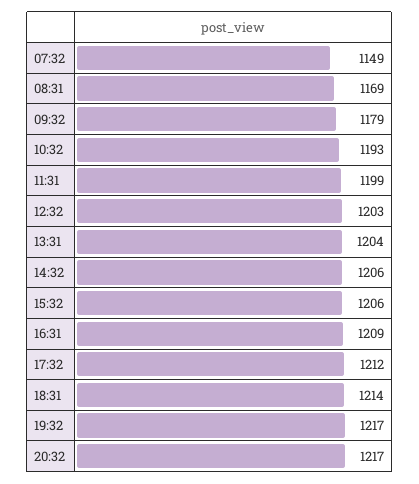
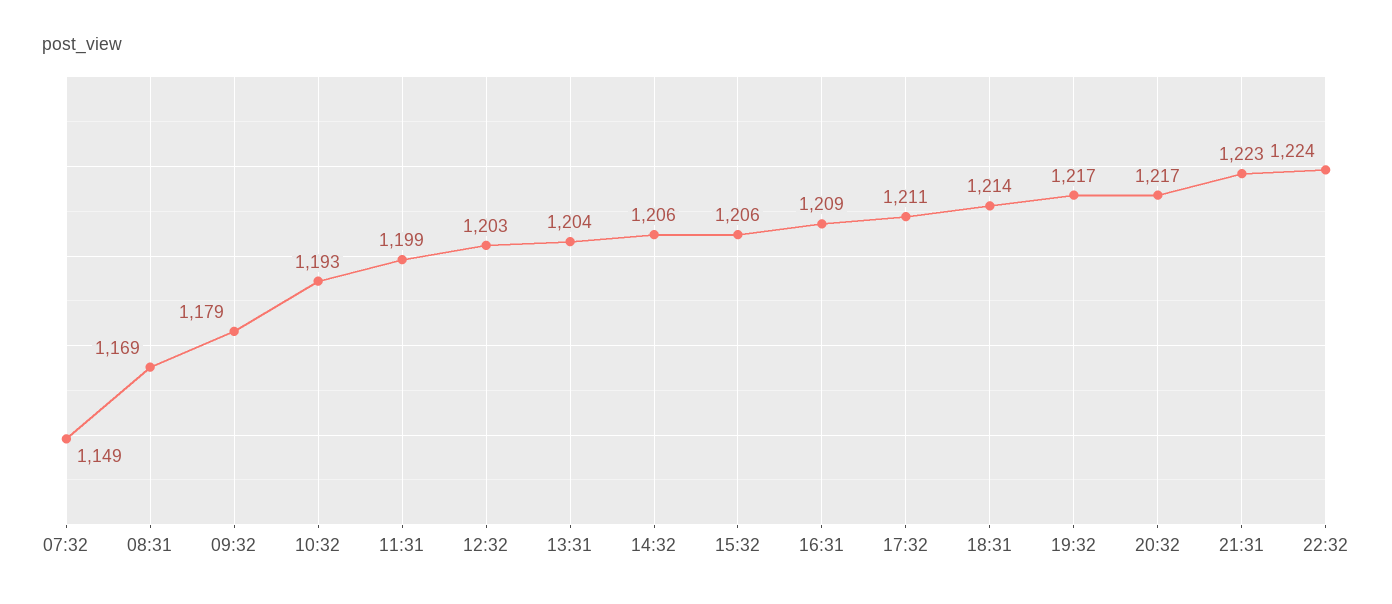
17:32: 1212 -> 1211
21:31: none -> 1223
22:32: none -> 1224

